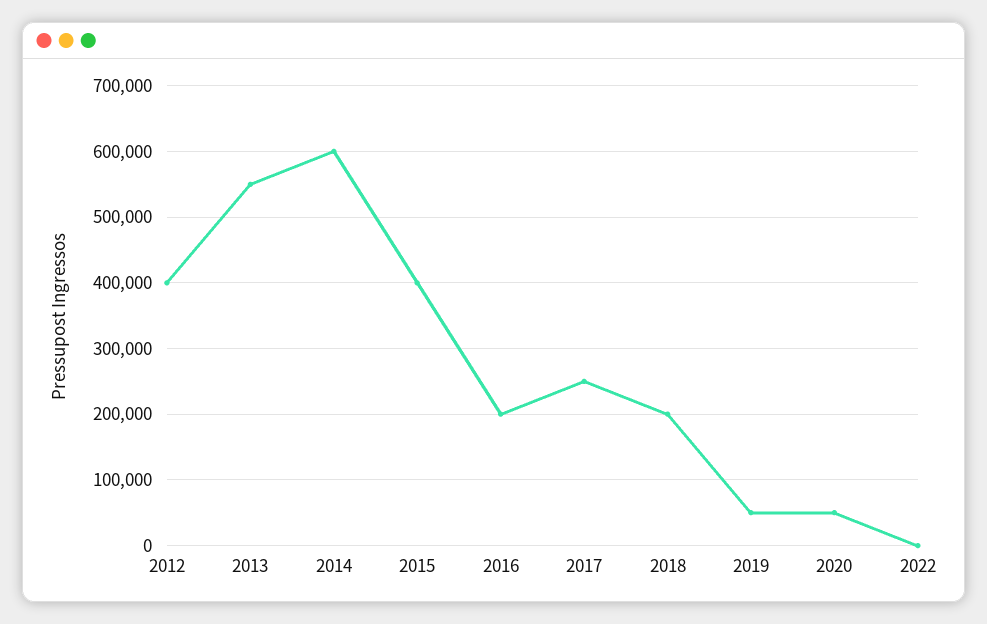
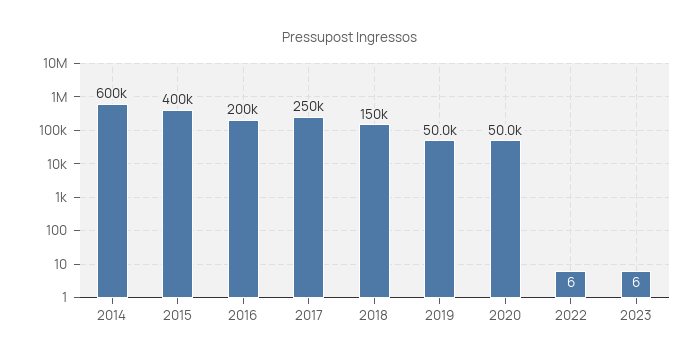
2012: 400000 -> none
2013: 550000 -> none
2018: 200000 -> 150000
2023: none -> 6

